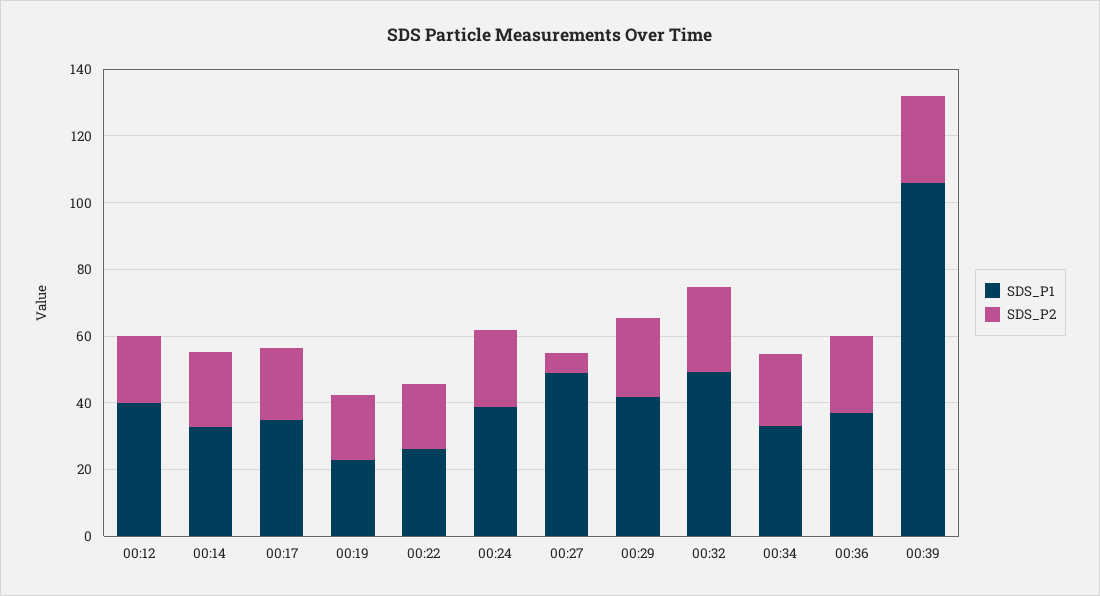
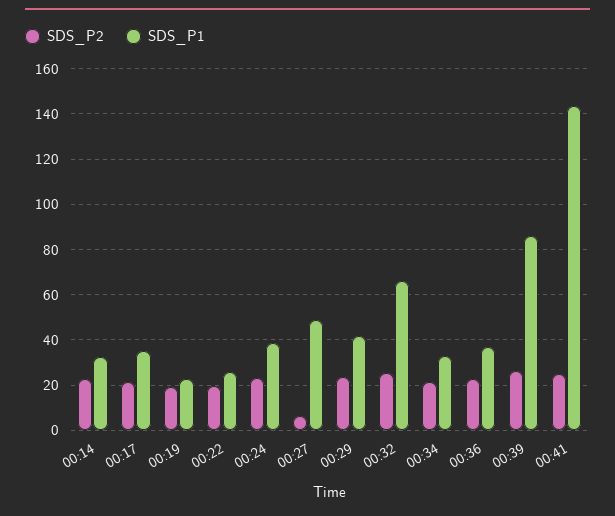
SDS_P1, 00:12: 40 -> none
SDS_P2, 00:12: 20 -> none
SDS_P1, 00:32: 50 -> 65
SDS_P1, 00:39: 105 -> 85
SDS_P2, 00:41: none -> 25
SDS_P1, 00:41: none -> 145

